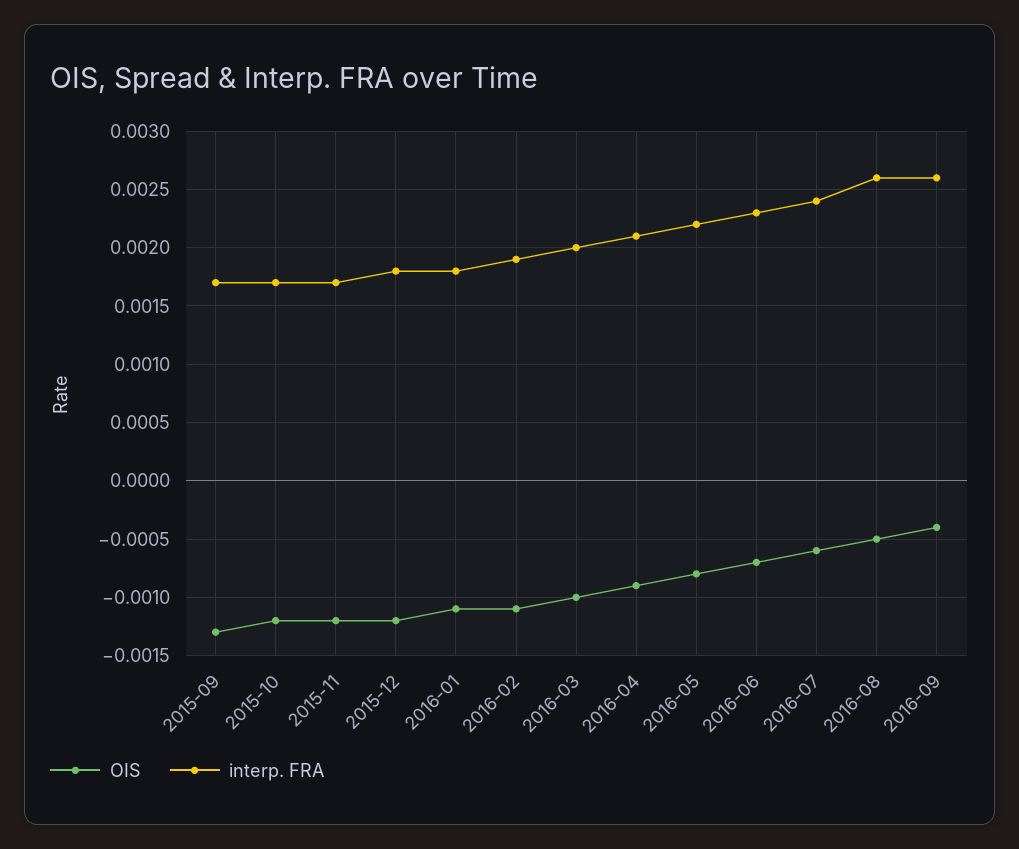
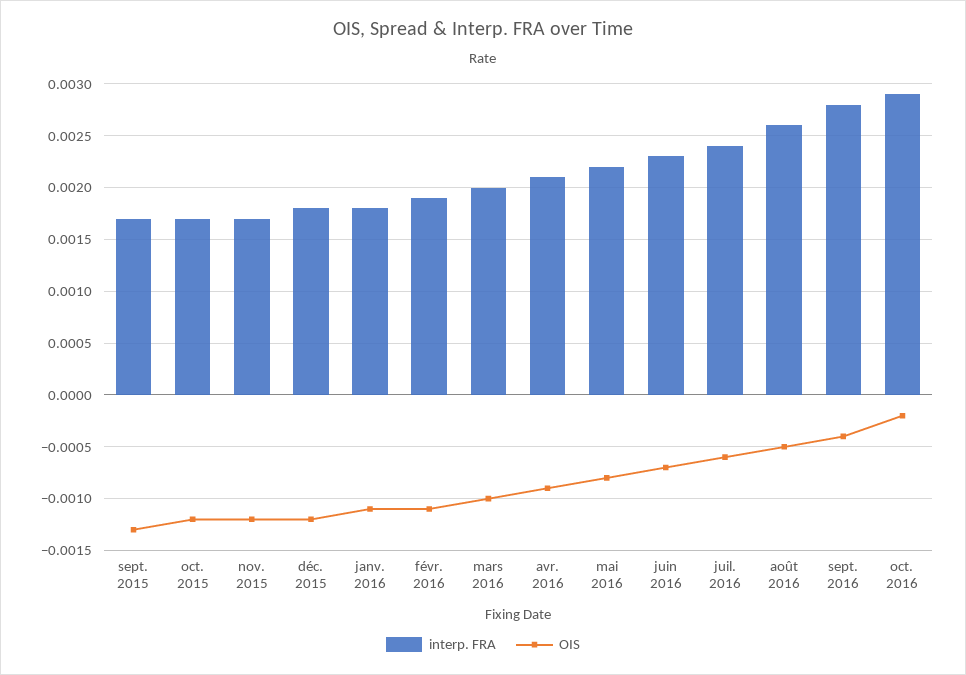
interp. FRA, 2016-09: 0.0026 -> 0.0028
interp. FRA, oct. 2016: none -> 0.0029
OIS, oct. 2016: none -> -0.0002

